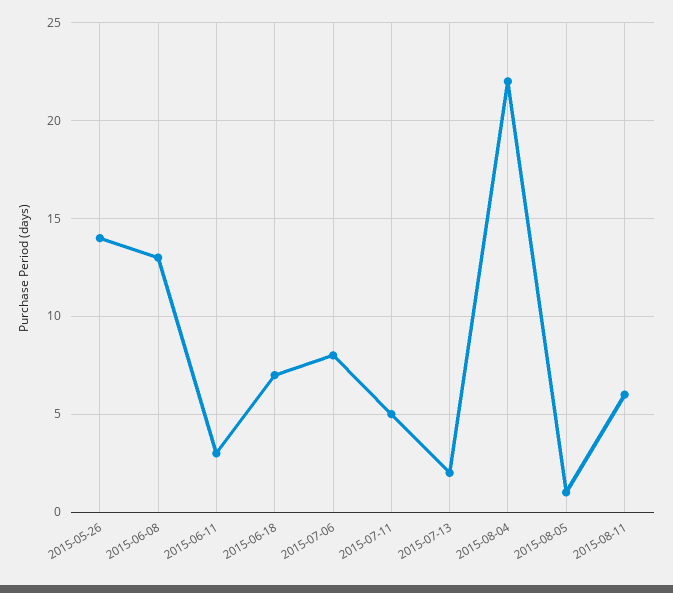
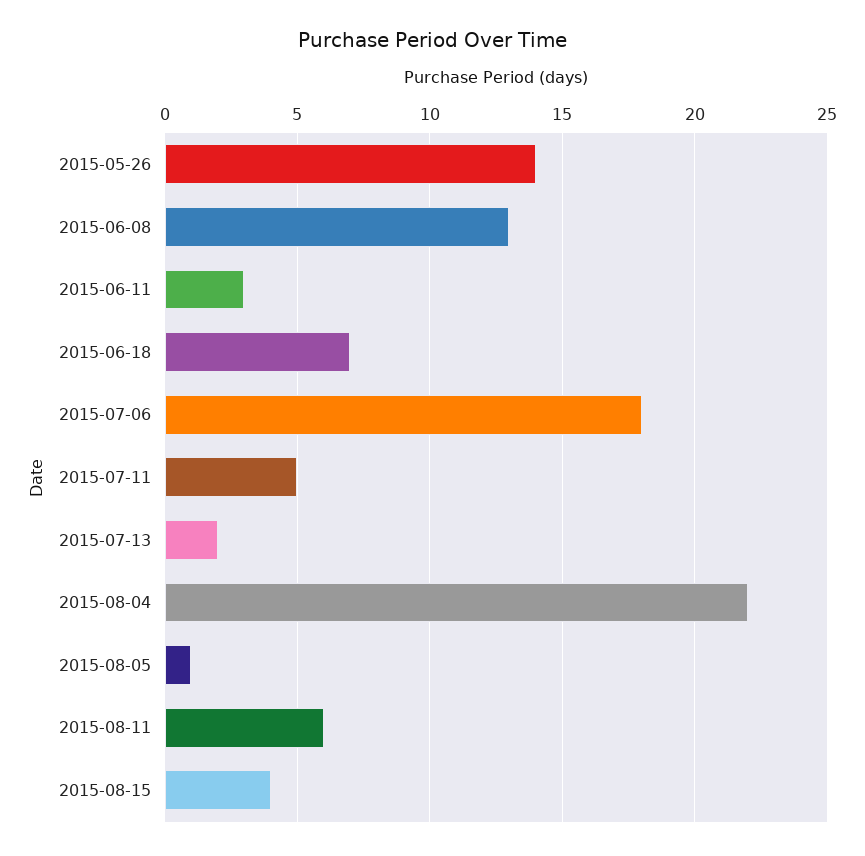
2015-07-06: 8 -> 18
2015-08-15: none -> 4

